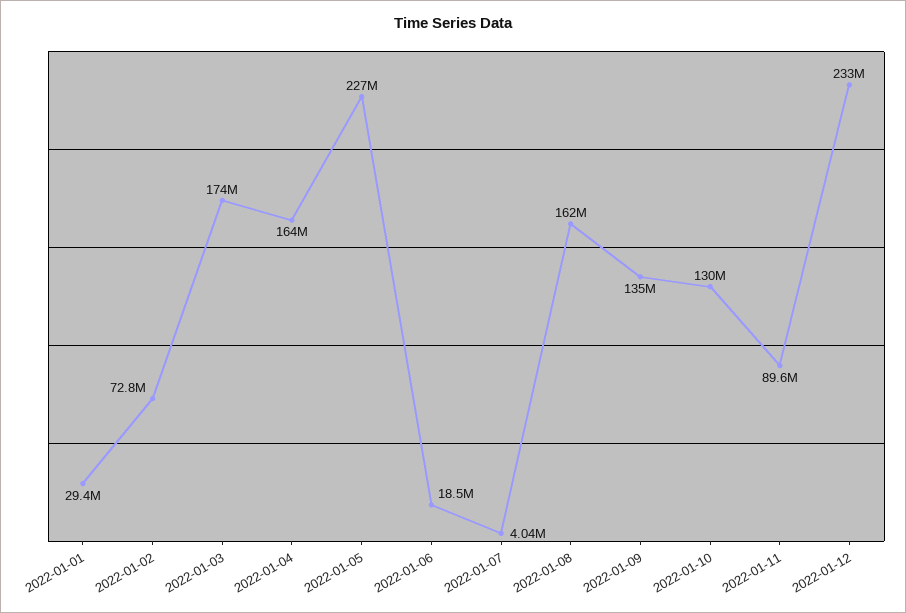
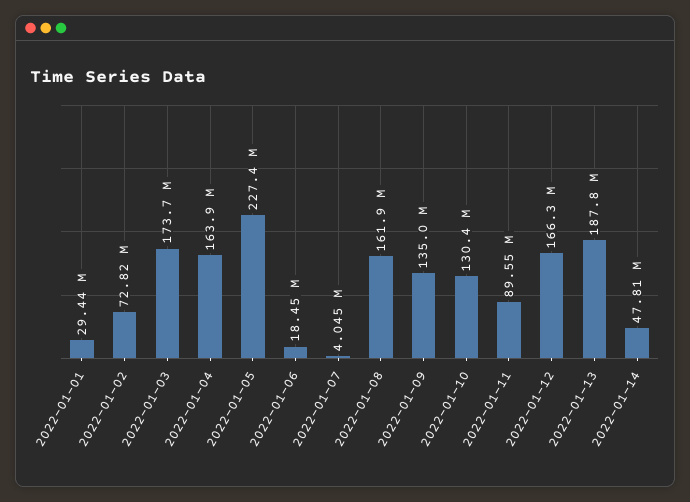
2022-01-12: 233000000 -> 166300000
2022-01-13: none -> 187800000
2022-01-14: none -> 47810000

